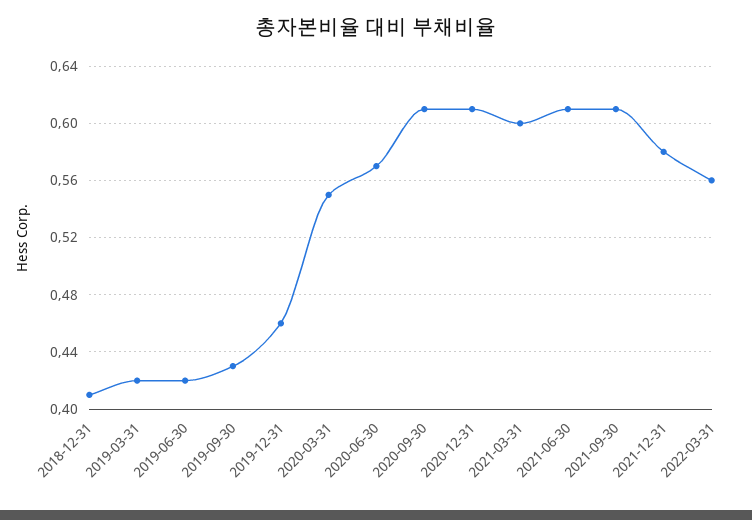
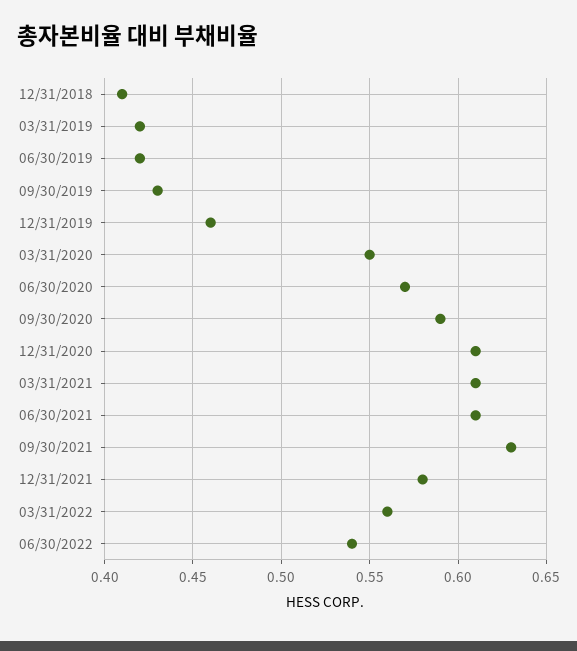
2020-09-30: 0.61 -> 0.59
2021-03-31: 0.6 -> 0.61
2021-09-30: 0.61 -> 0.63
06/30/2022: none -> 0.54

